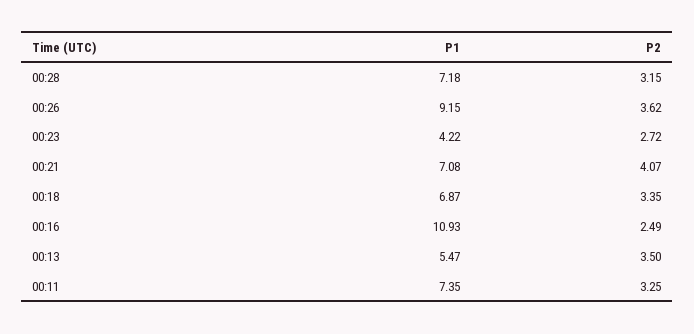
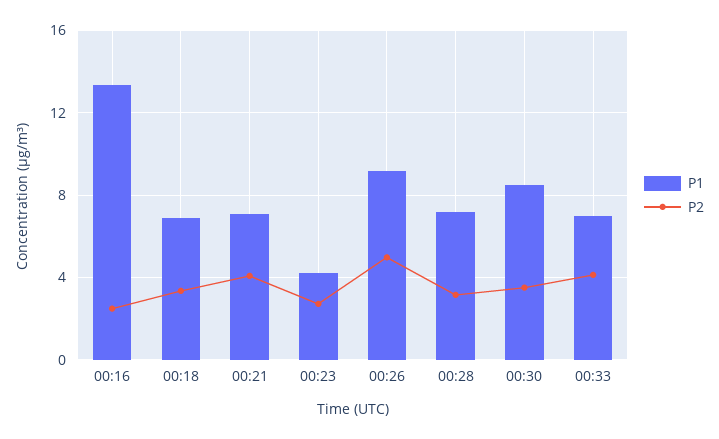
P2, 00:26: 3.62 -> 5
P1, 00:16: 10.93 -> 13.5
P1, 00:13: 5.47 -> none
P2, 00:13: 3.5 -> none
P1, 00:11: 7.35 -> none
P2, 00:11: 3.25 -> none
P1, 00:30: none -> 8.5
P2, 00:30: none -> 3.5
P1, 00:33: none -> 7
P2, 00:33: none -> 4

